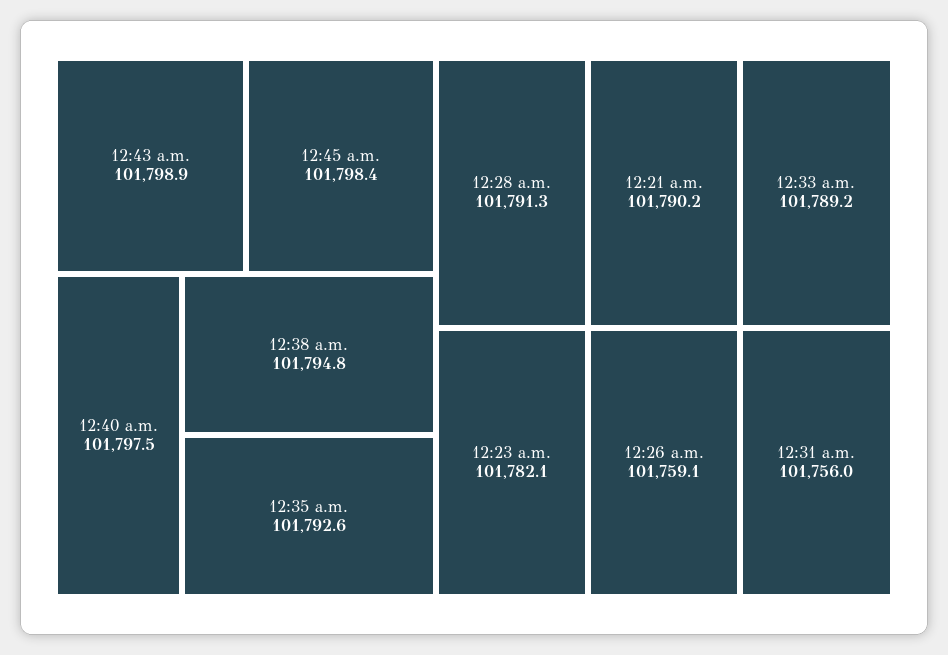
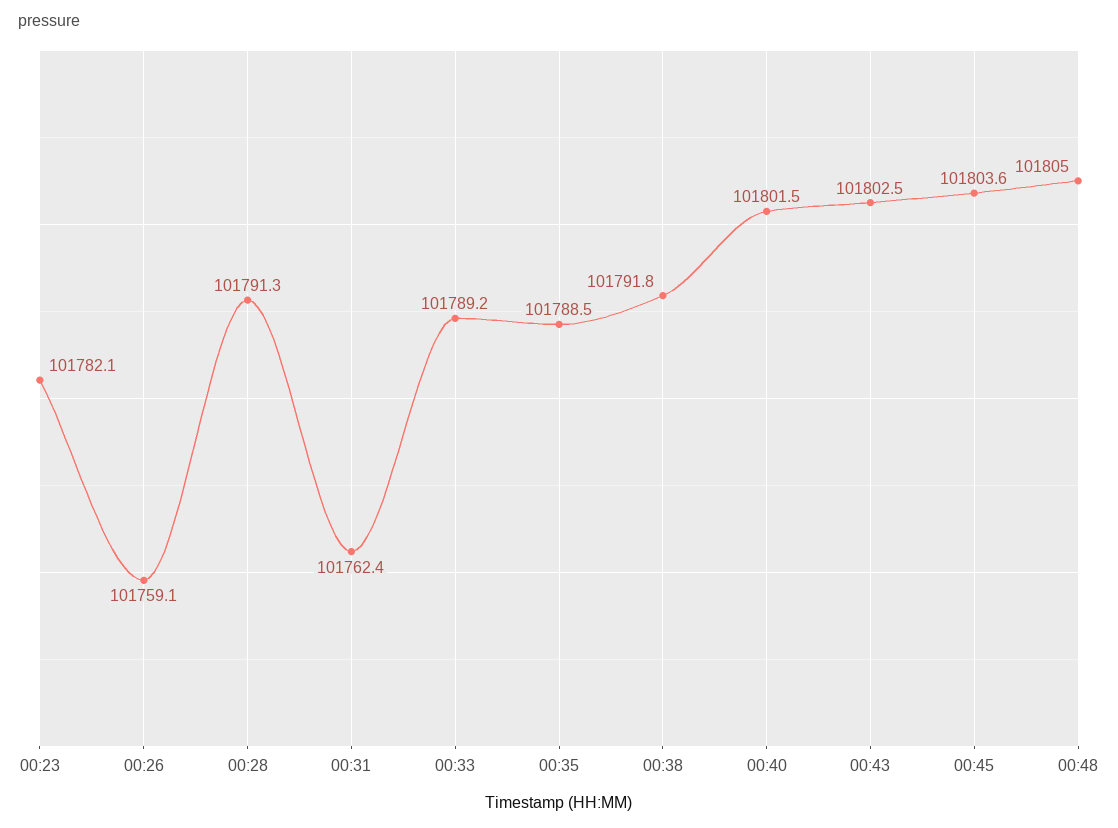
12:43 a.m.: 101798.9 -> 101802.5
12:45 a.m.: 101798.4 -> 101803.6
12:40 a.m.: 101797.5 -> 101801.5
12:38 a.m.: 101794.8 -> 101791.8
12:35 a.m.: 101792.6 -> 101788.5
12:21 a.m.: 101790.2 -> none
12:31 a.m.: 101756 -> 101762.4
00:48: none -> 101805

